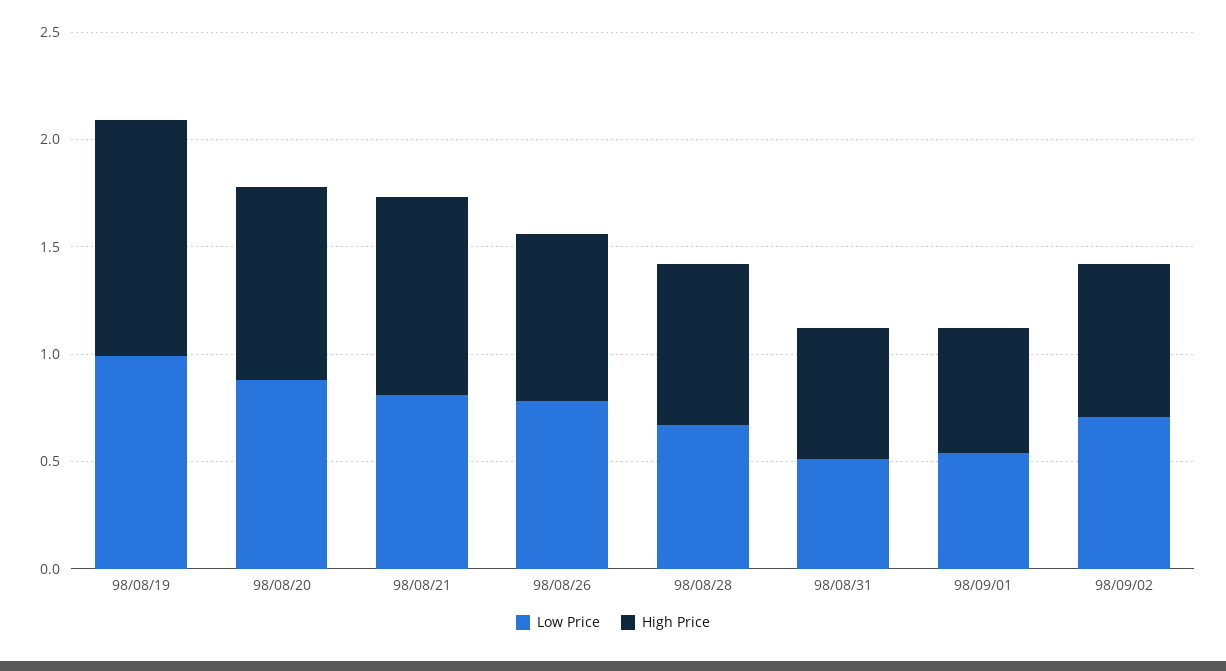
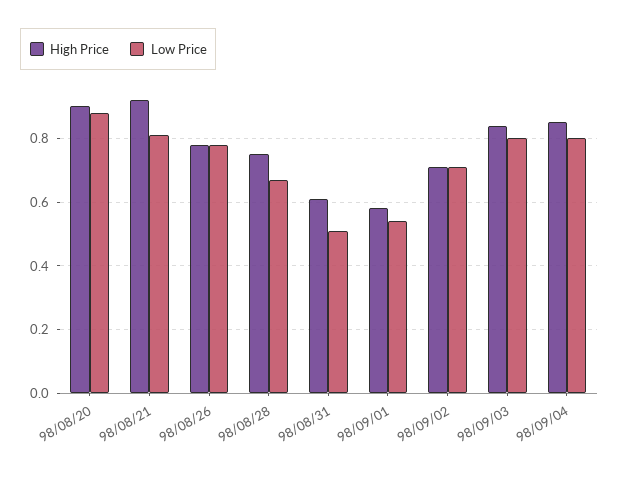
Low Price, 98/08/19: 1 -> none
High Price, 98/08/19: 1.1 -> none
High Price, 98/09/03: none -> 0.85
Low Price, 98/09/03: none -> 0.8
High Price, 98/09/04: none -> 0.85
Low Price, 98/09/04: none -> 0.8

